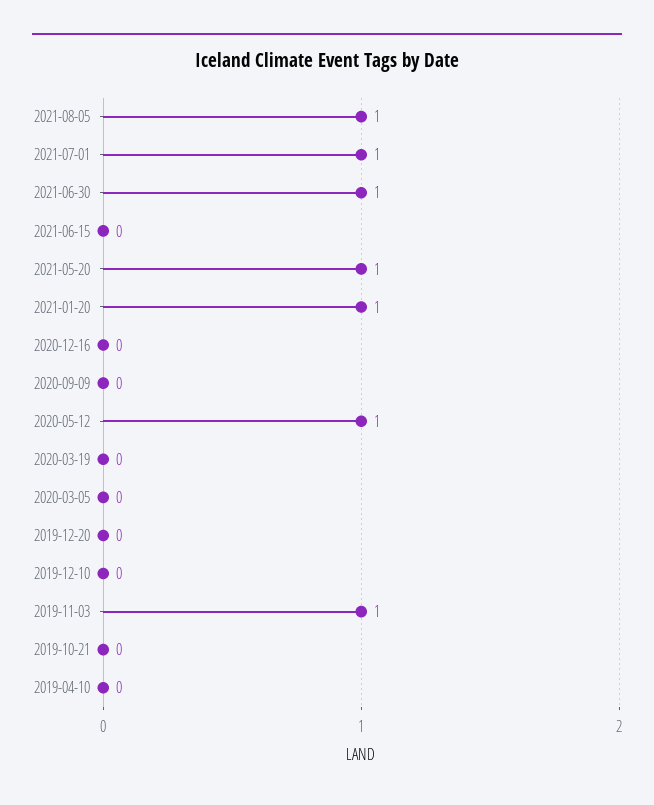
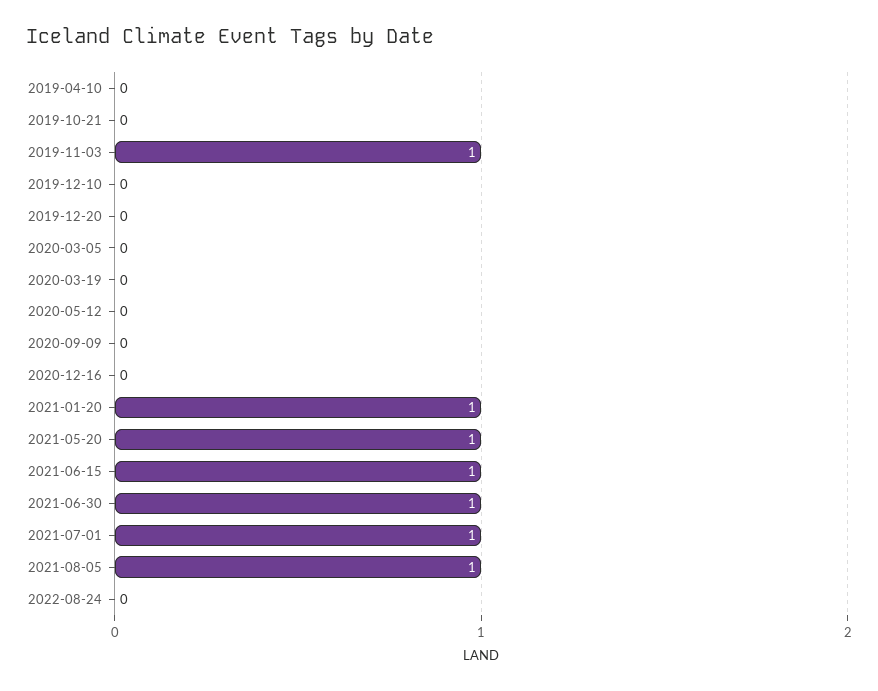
2021-06-15: 0 -> 1
2020-05-12: 1 -> 0
2022-08-24: none -> 0

